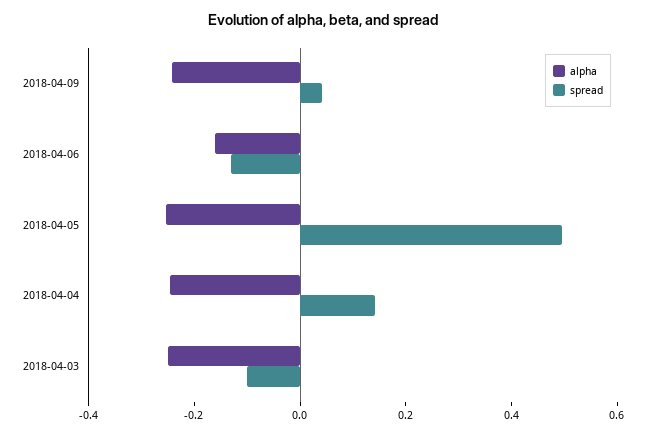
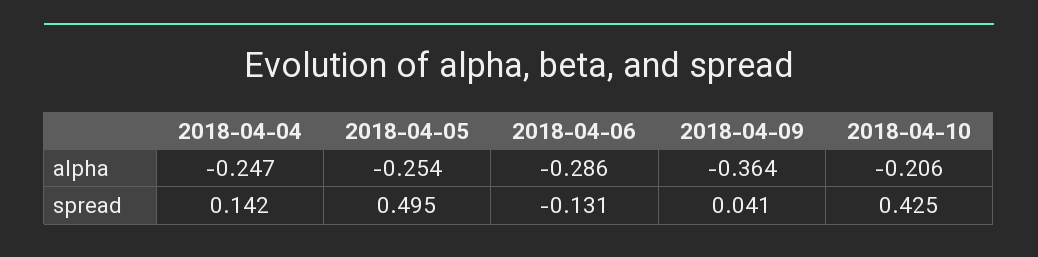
alpha, 2018-04-09: -0.25 -> -0.364
alpha, 2018-04-06: -0.15 -> -0.286
alpha, 2018-04-03: -0.25 -> none
spread, 2018-04-03: -0.1 -> none
alpha, 2018-04-10: none -> -0.206
spread, 2018-04-10: none -> 0.425

